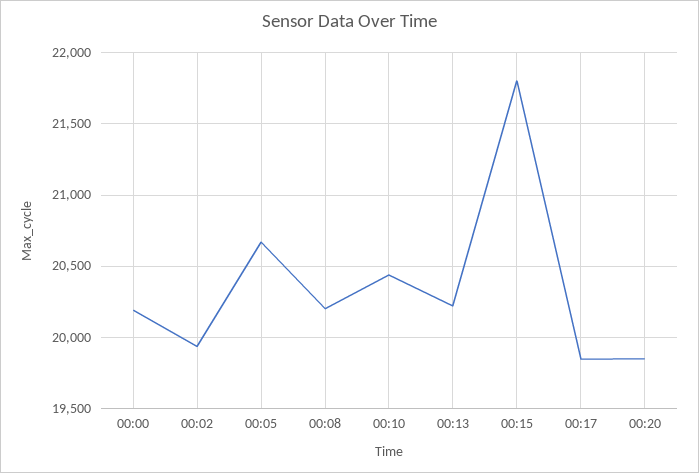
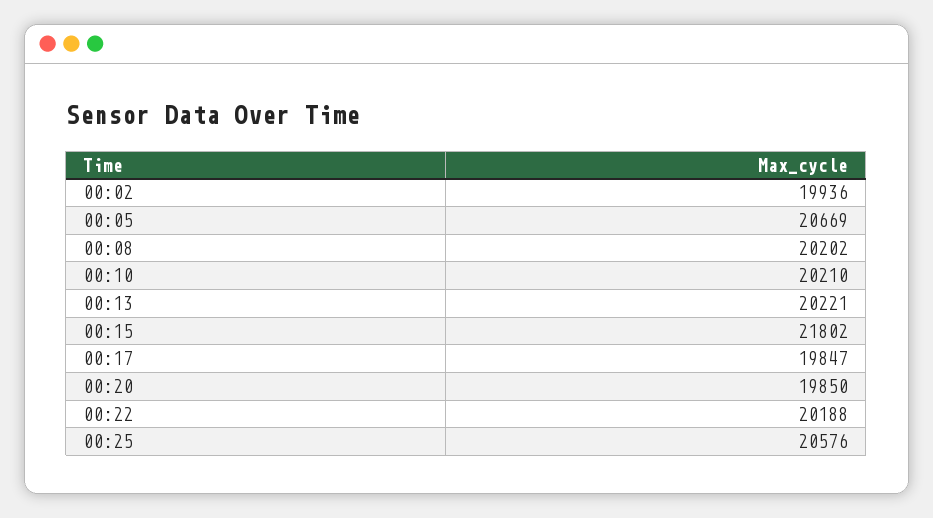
00:00: 20200 -> none
00:10: 20450 -> 20210
00:22: none -> 20188
00:25: none -> 20576

